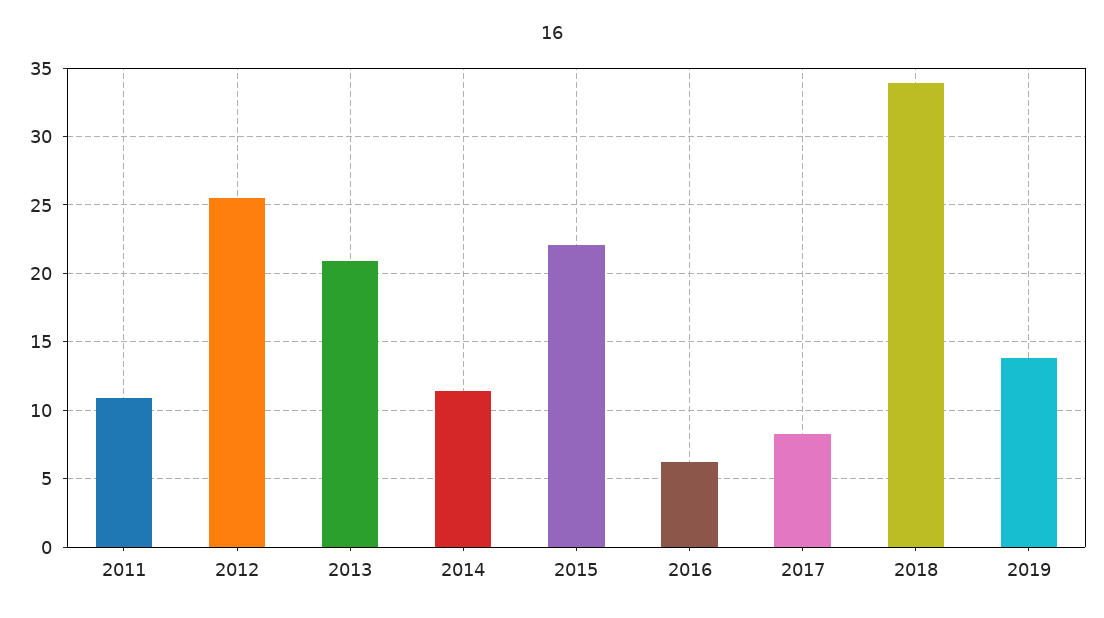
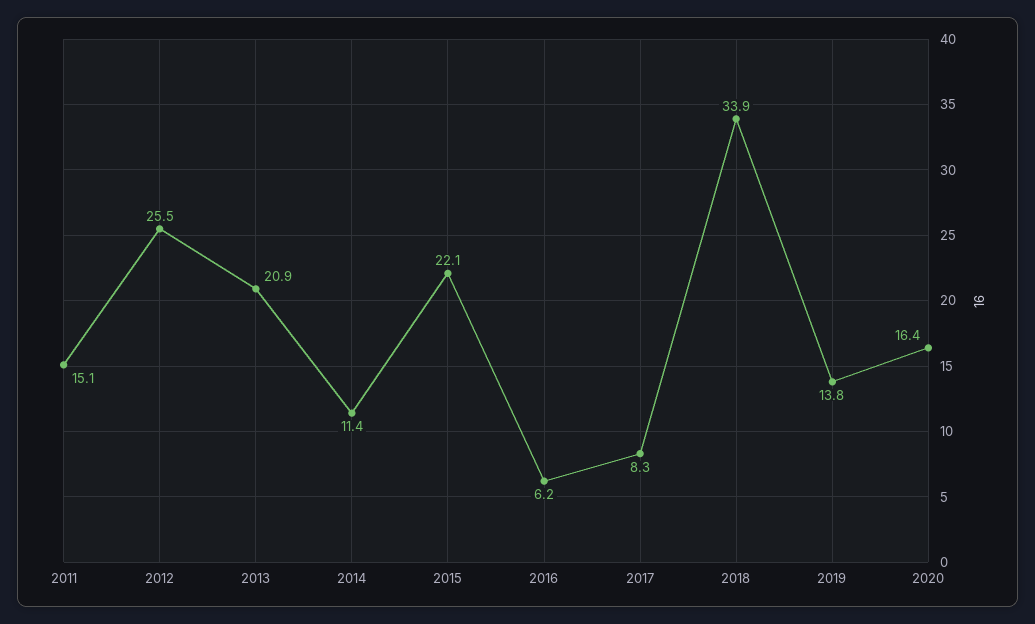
2011: 11 -> 15.1
2020: none -> 16.4

